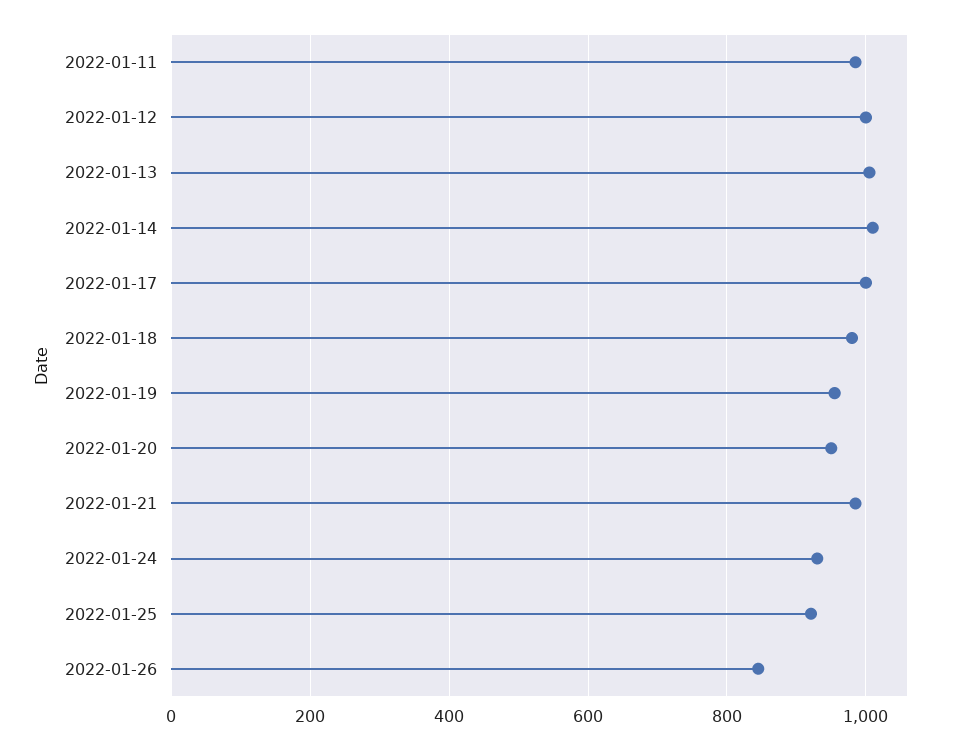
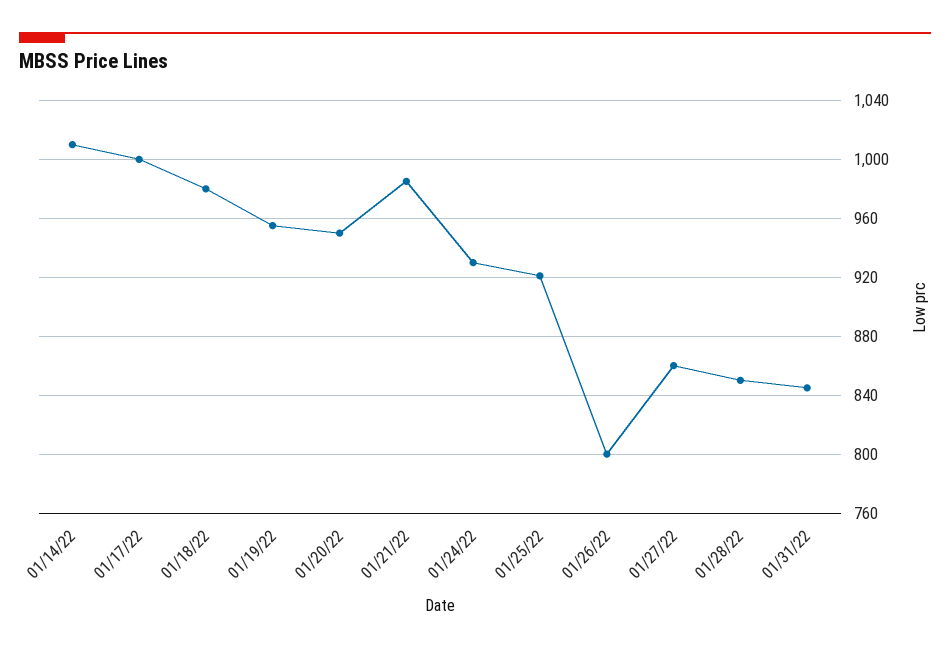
2022-01-11: 980 -> none
2022-01-12: 1000 -> none
2022-01-13: 1000 -> none
2022-01-26: 840 -> 800
01/27/22: none -> 860
01/28/22: none -> 850
01/31/22: none -> 845

